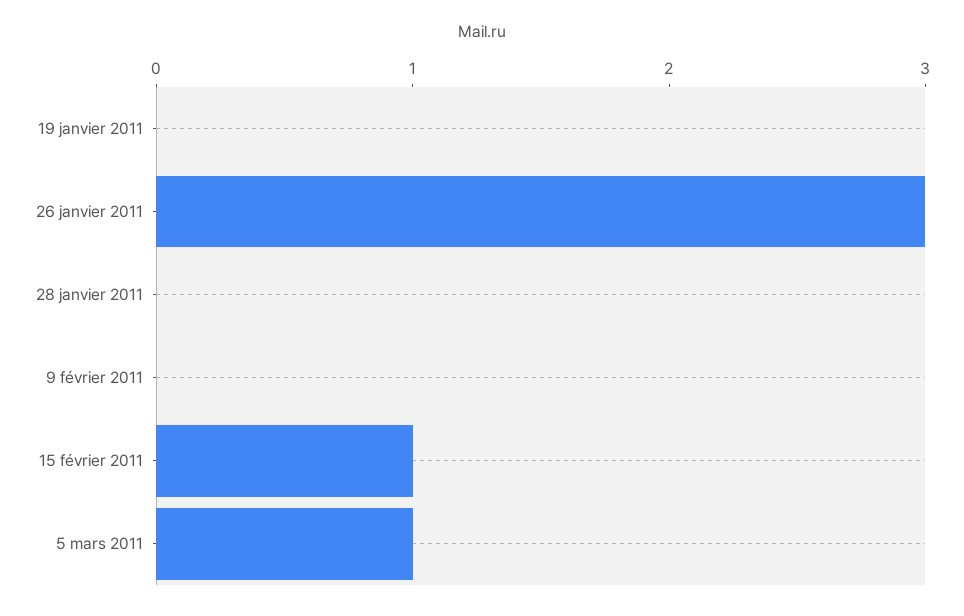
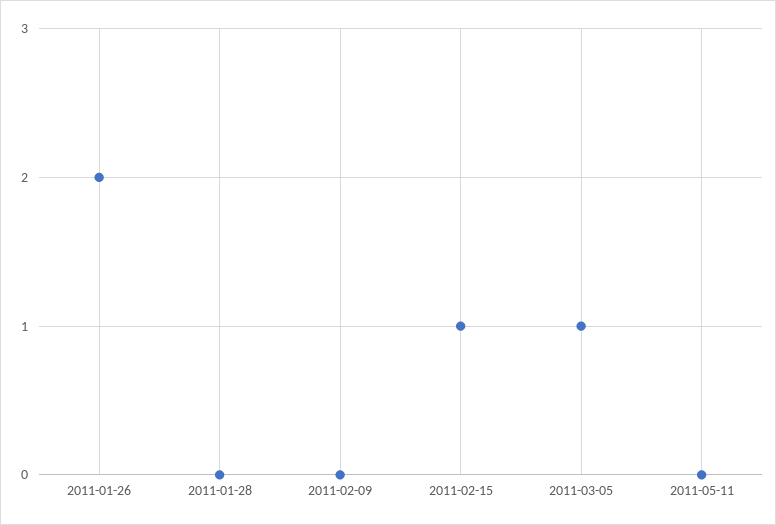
19 janvier 2011: 0 -> none
26 janvier 2011: 3 -> 2
2011-05-11: none -> 0

